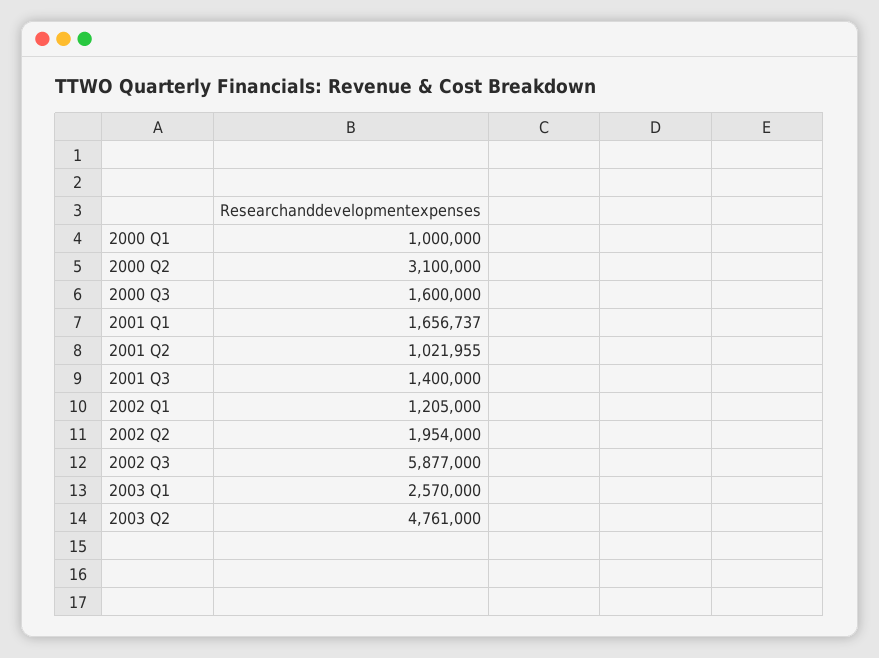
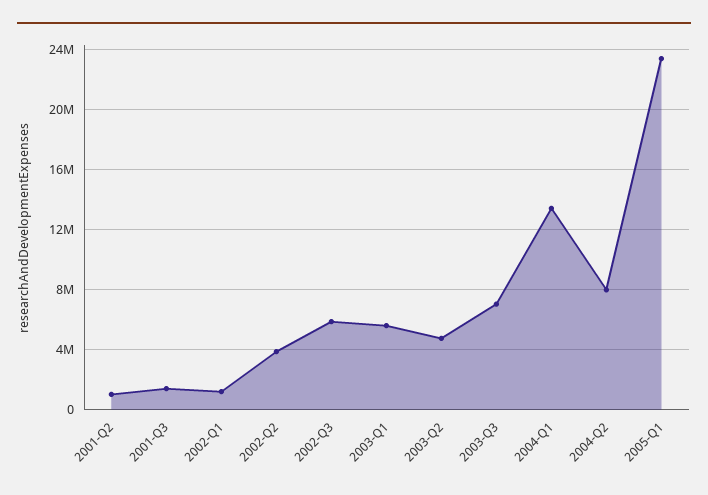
2000 Q1: 1000000 -> none
2000 Q2: 3100000 -> none
2000 Q3: 1600000 -> none
2001 Q1: 1656737 -> none
2002 Q2: 1954000 -> 4000000
2003 Q1: 2570000 -> 5500000
2003-Q3: none -> 7000000
2004-Q1: none -> 13500000
2004-Q2: none -> 8000000
2005-Q1: none -> 23500000

